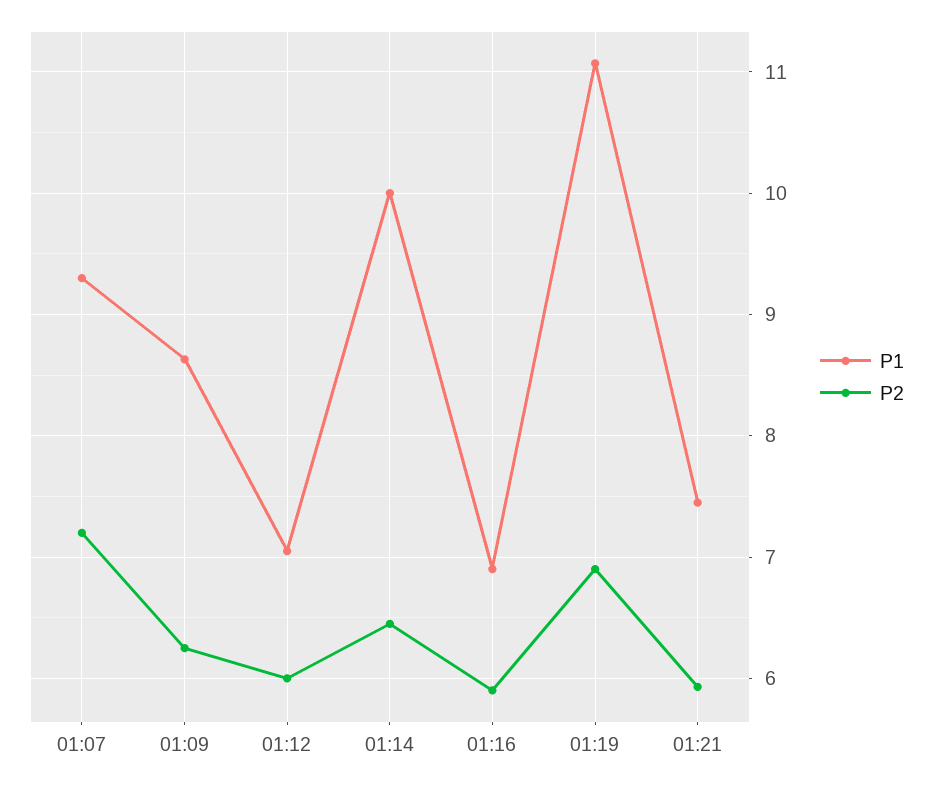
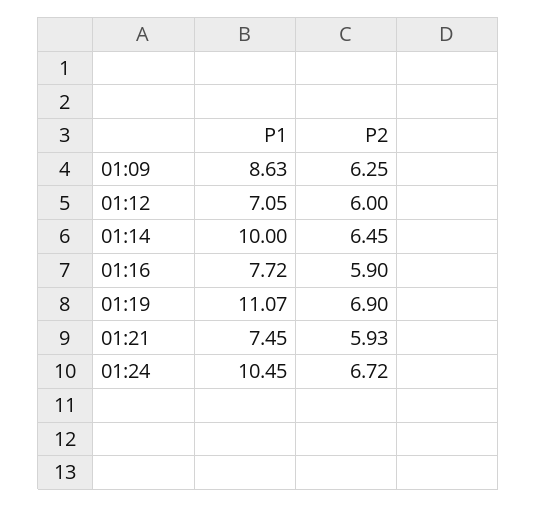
P1, 01:07: 9.3 -> none
P2, 01:07: 7.2 -> none
P1, 01:16: 6.9 -> 7.72
P1, 01:24: none -> 10.45
P2, 01:24: none -> 6.72

